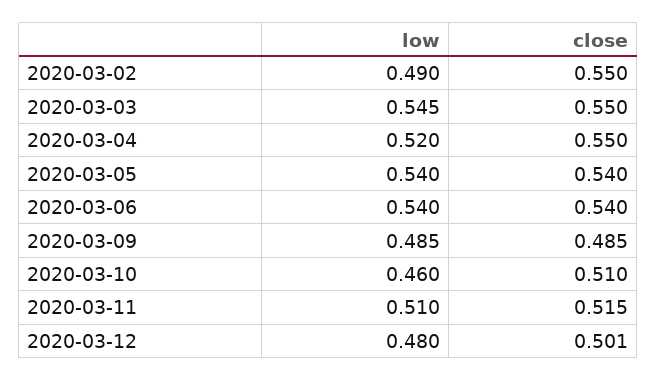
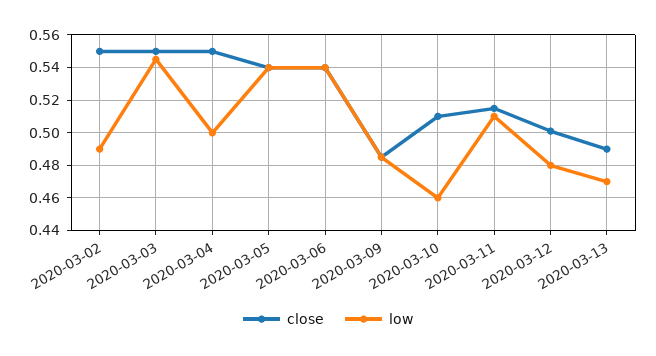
low, 2020-03-04: 0.52 -> 0.5
close, 2020-03-13: none -> 0.49
low, 2020-03-13: none -> 0.47

